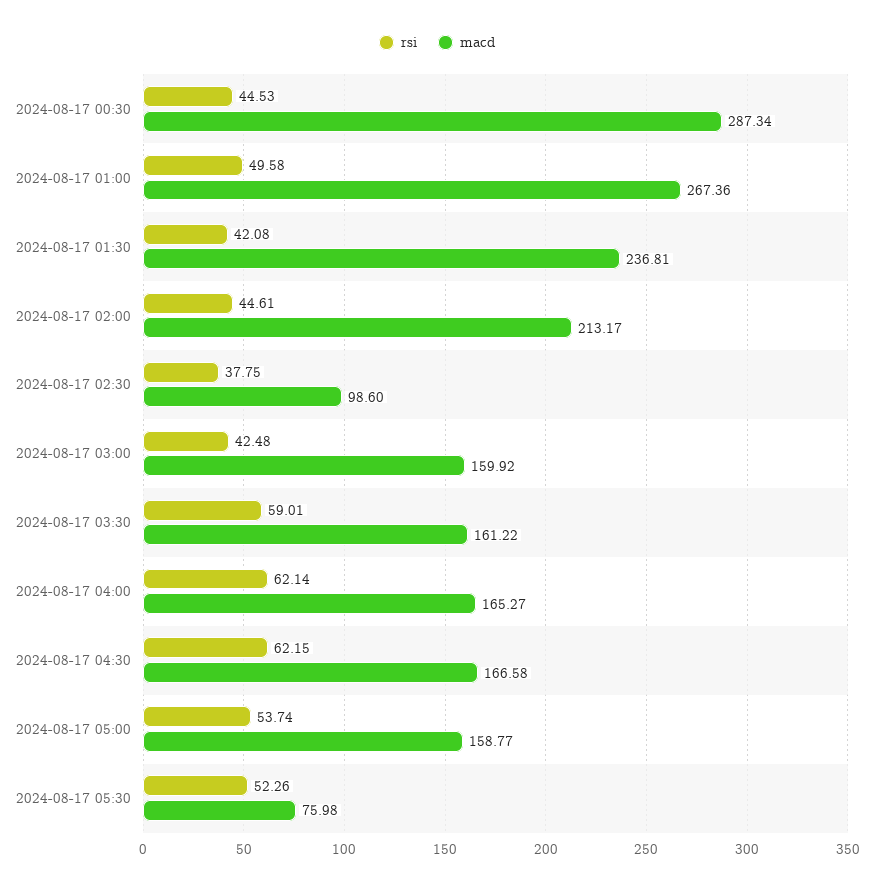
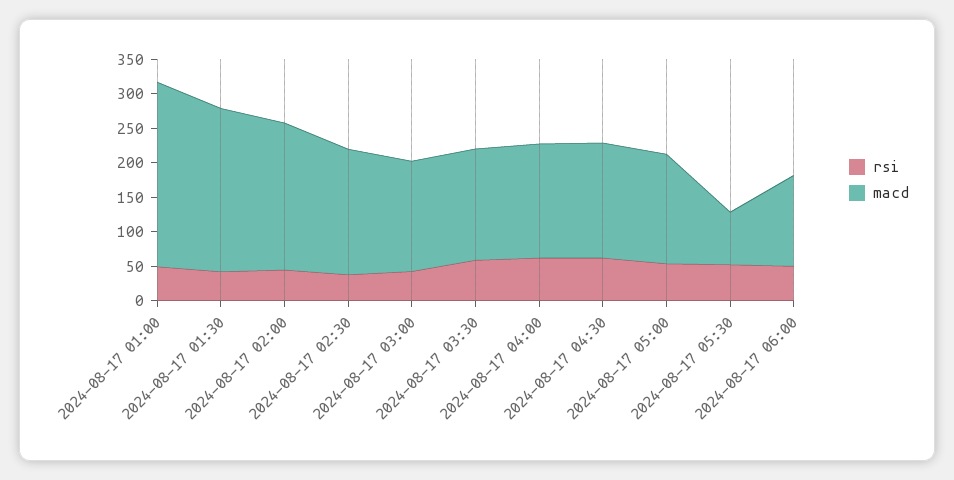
rsi, 2024-08-17 00:30: 44.53 -> none
macd, 2024-08-17 00:30: 287.34 -> none
macd, 2024-08-17 02:30: 98.6 -> 175
rsi, 2024-08-17 06:00: none -> 50
macd, 2024-08-17 06:00: none -> 125

